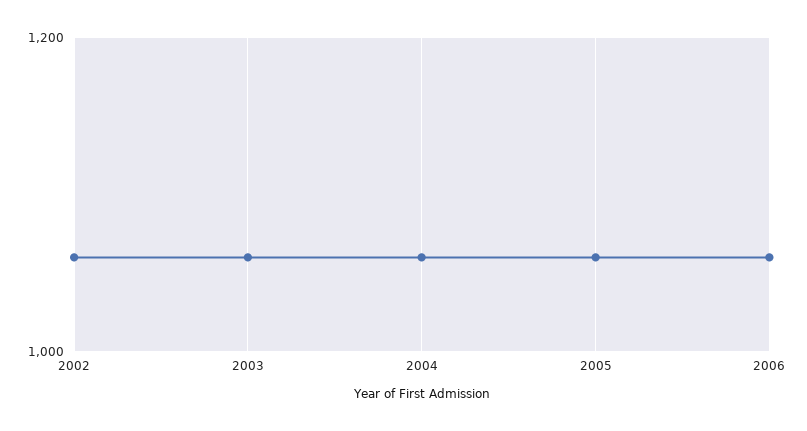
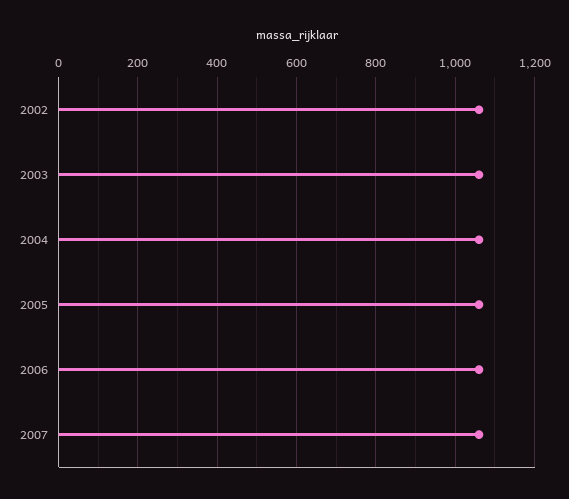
2007: none -> 1060

